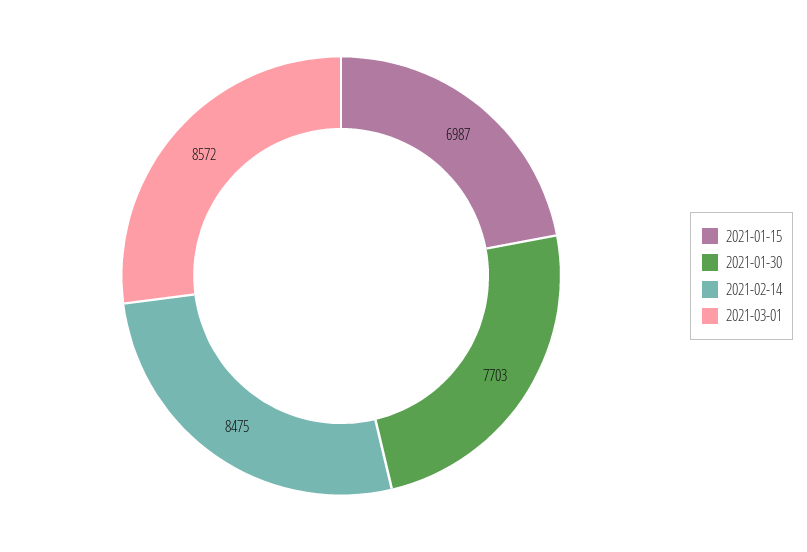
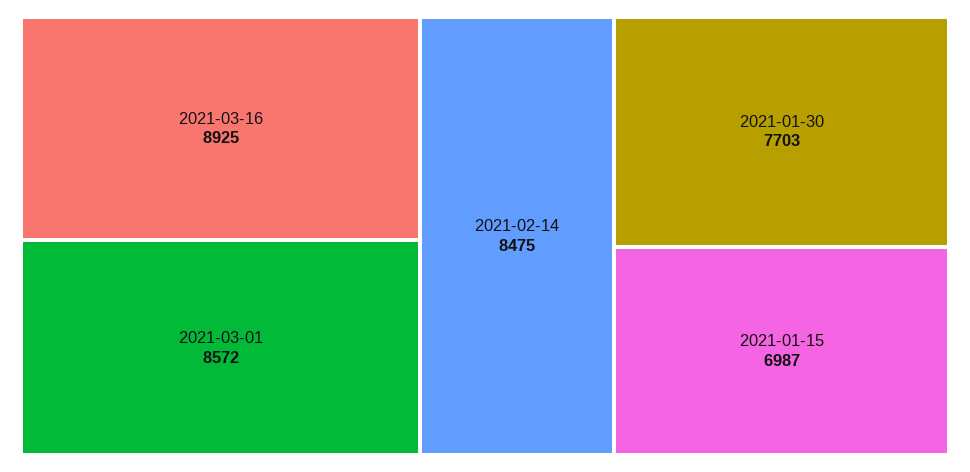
2021-03-16: none -> 8925

